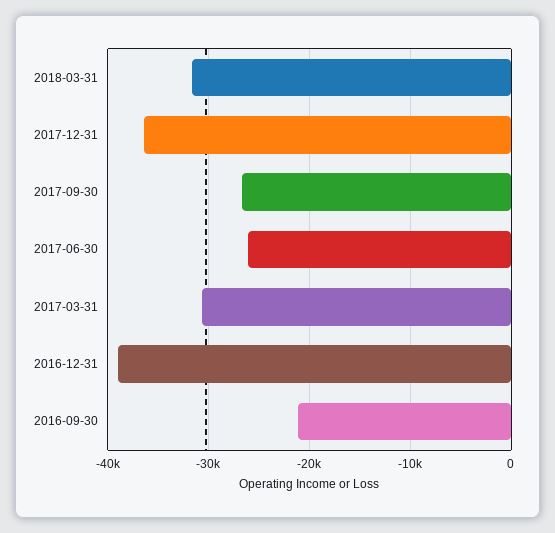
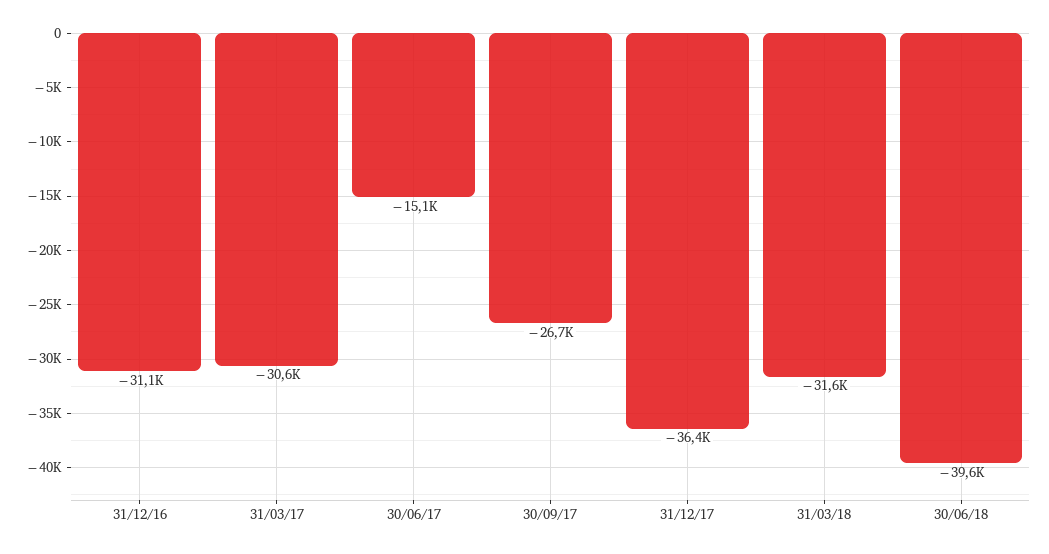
2017-06-30: -26000 -> -15100
2016-12-31: -39000 -> -31100
2016-09-30: -21000 -> none
30/06/18: none -> -39600

